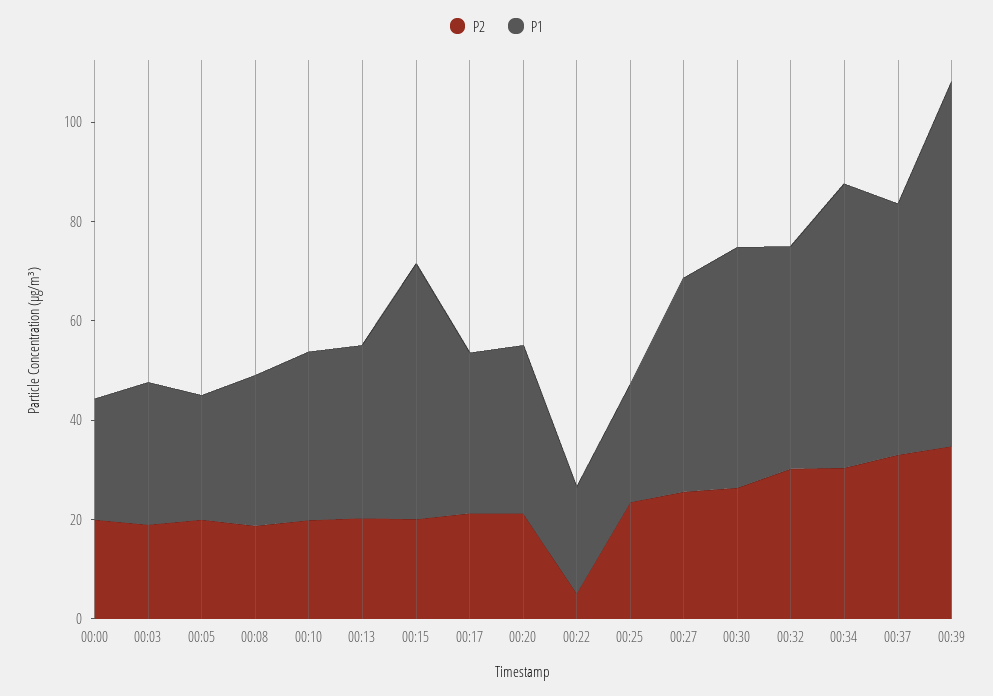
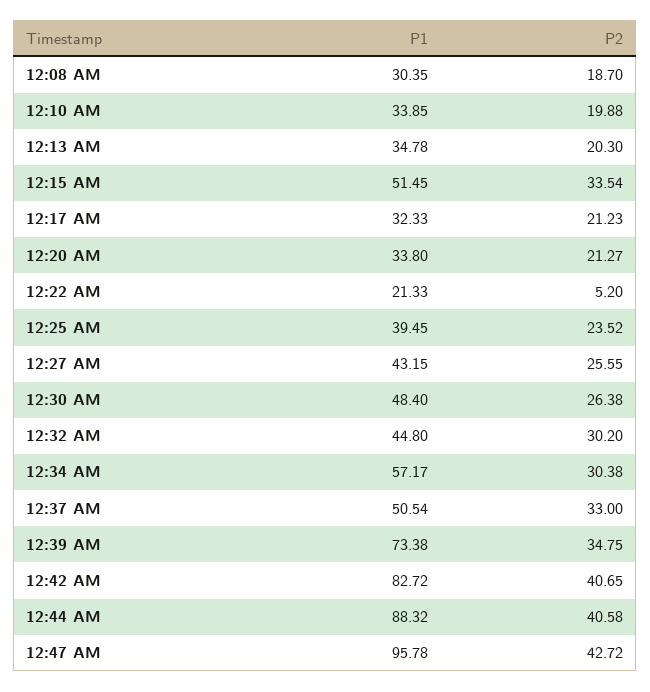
P2, 00:00: 20 -> none
P1, 00:00: 25 -> none
P2, 00:03: 20 -> none
P1, 00:03: 30 -> none
P2, 00:05: 20 -> none
P1, 00:05: 25 -> none
P2, 00:15: 20 -> 33.54
P1, 00:25: 25 -> 39.45
P1, 12:42 AM: none -> 82.72
P2, 12:42 AM: none -> 40.65
P1, 12:44 AM: none -> 88.32
P2, 12:44 AM: none -> 40.58
P1, 12:47 AM: none -> 95.78
P2, 12:47 AM: none -> 42.72

